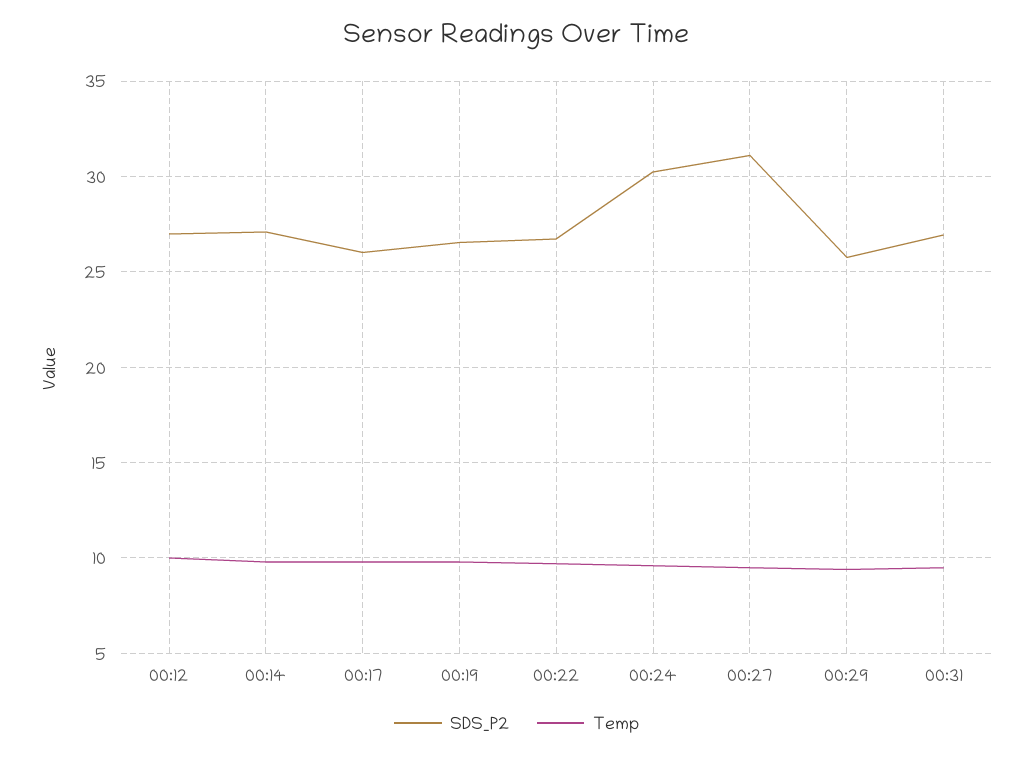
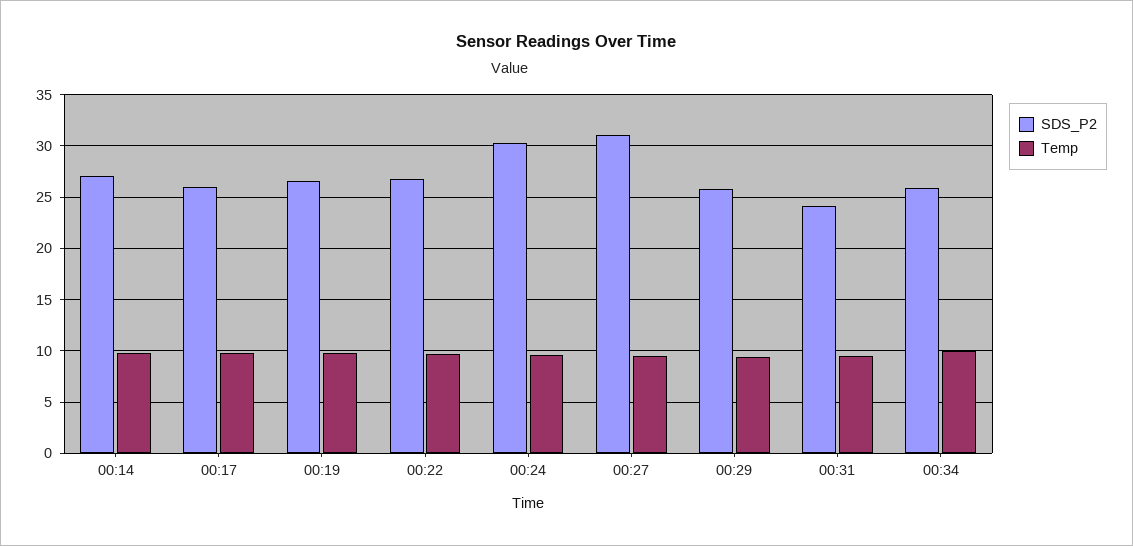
SDS_P2, 00:12: 27 -> none
Temp, 00:12: 10 -> none
SDS_P2, 00:31: 27 -> 24
SDS_P2, 00:34: none -> 26
Temp, 00:34: none -> 10

